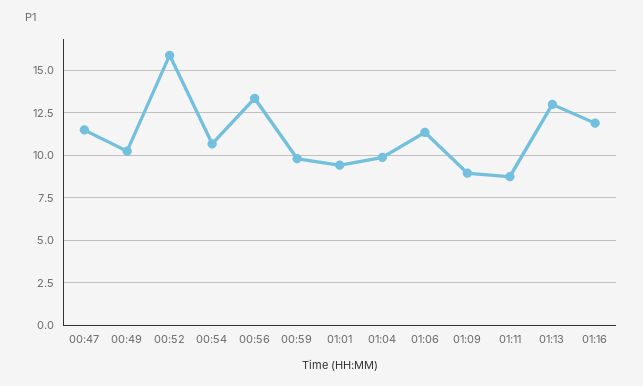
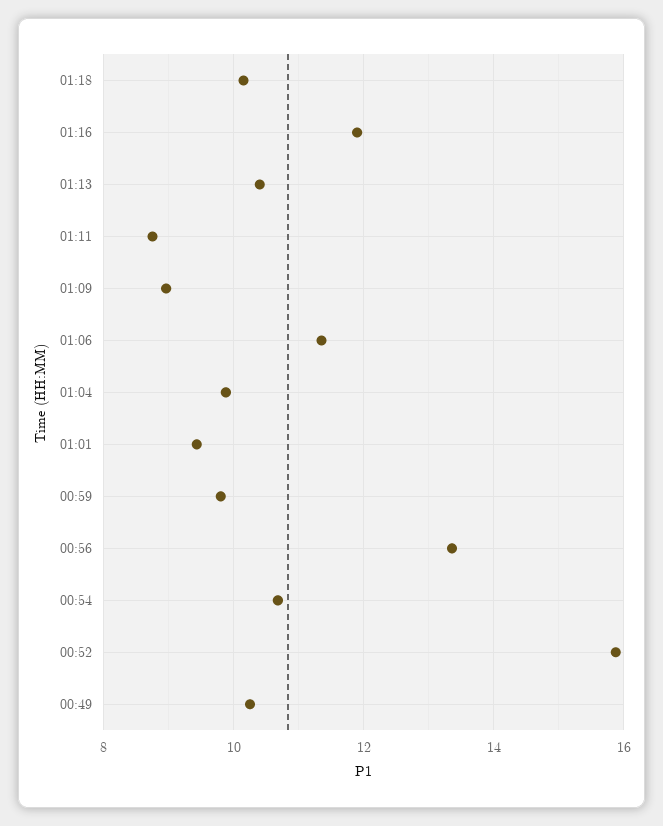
00:47: 11.5 -> none
01:13: 13 -> 10.4
01:18: none -> 10.2

